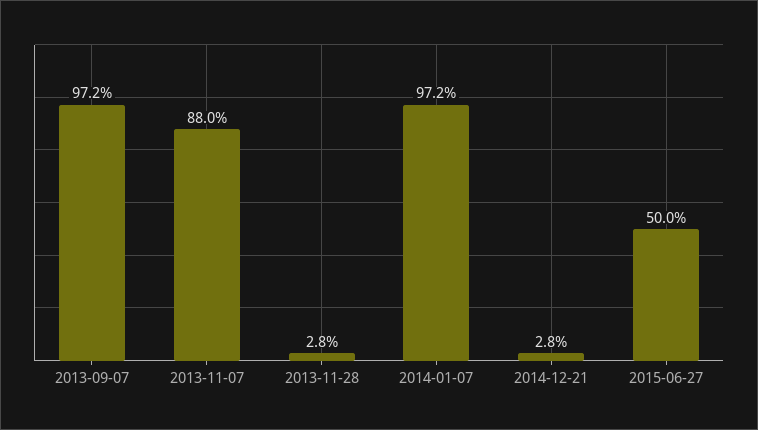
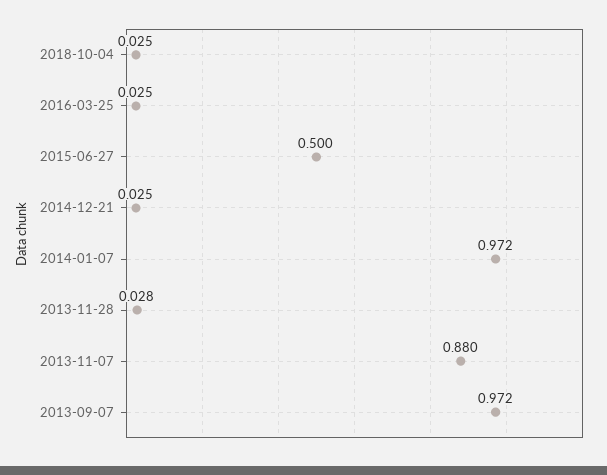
2014-12-21: 0.028 -> 0.025
2018-10-04: none -> 0.025
2016-03-25: none -> 0.025

